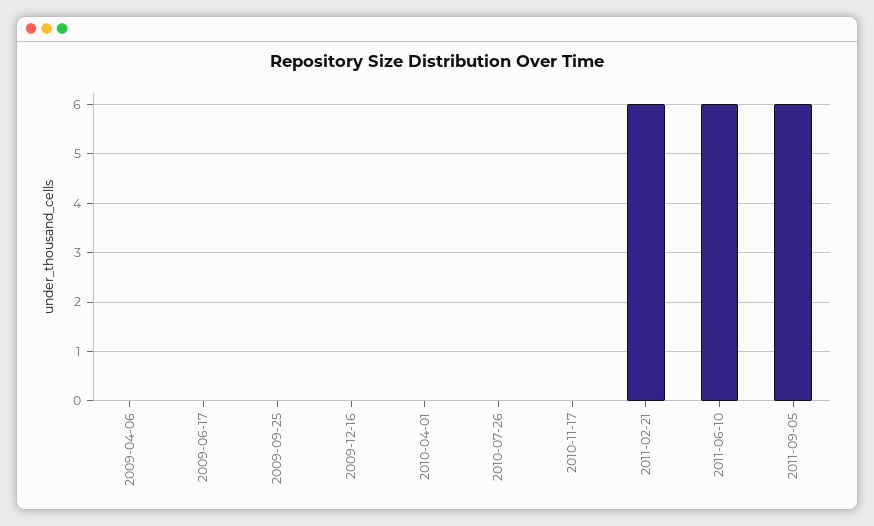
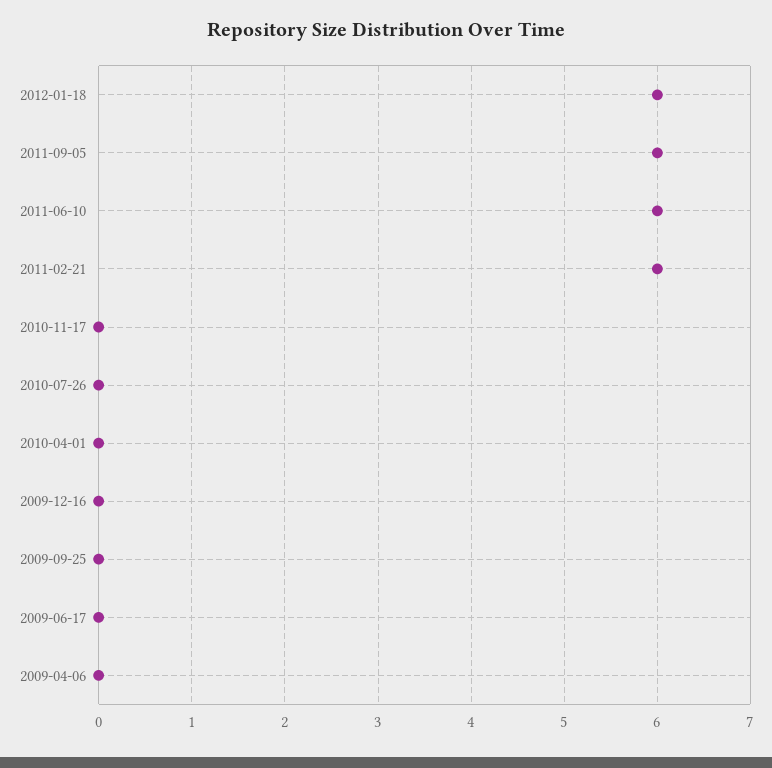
2012-01-18: none -> 6

